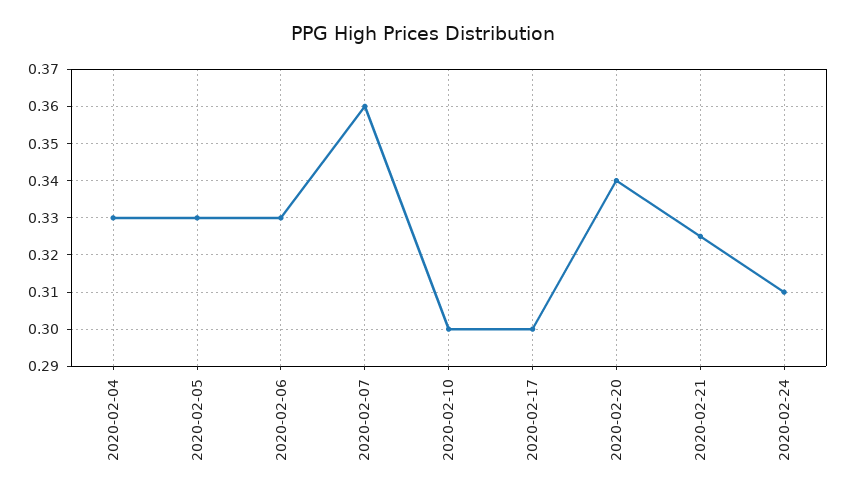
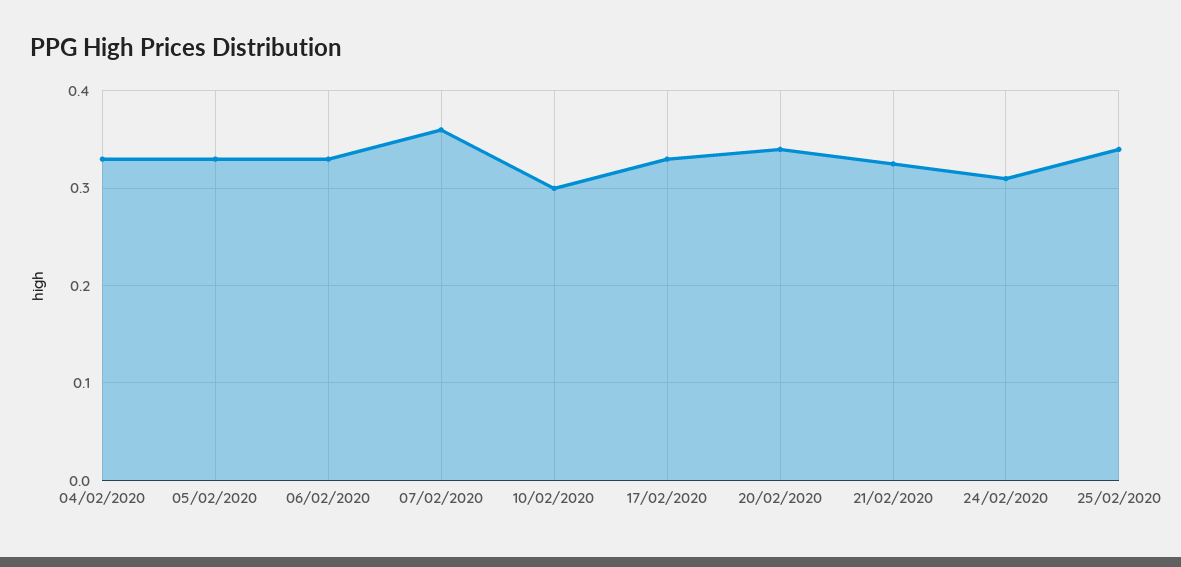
2020-02-17: 0.3 -> 0.33
25/02/2020: none -> 0.34

